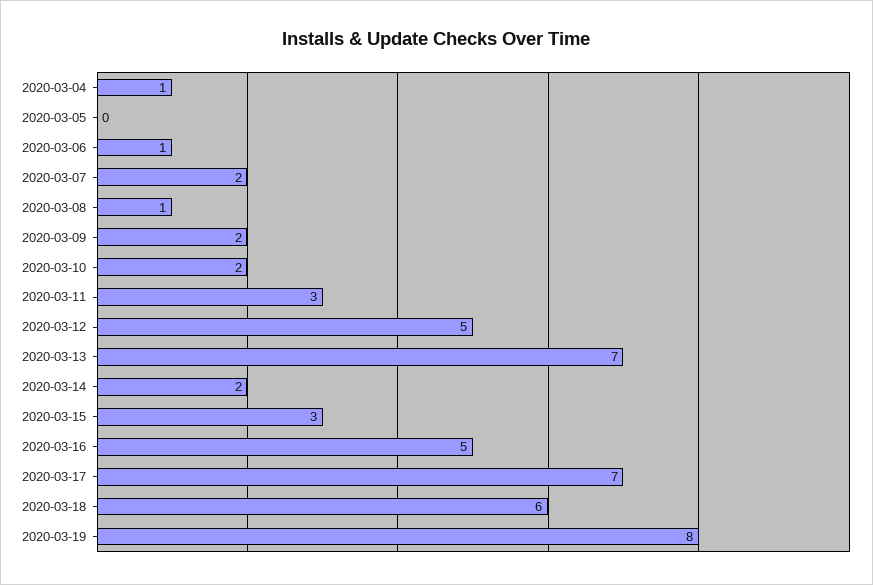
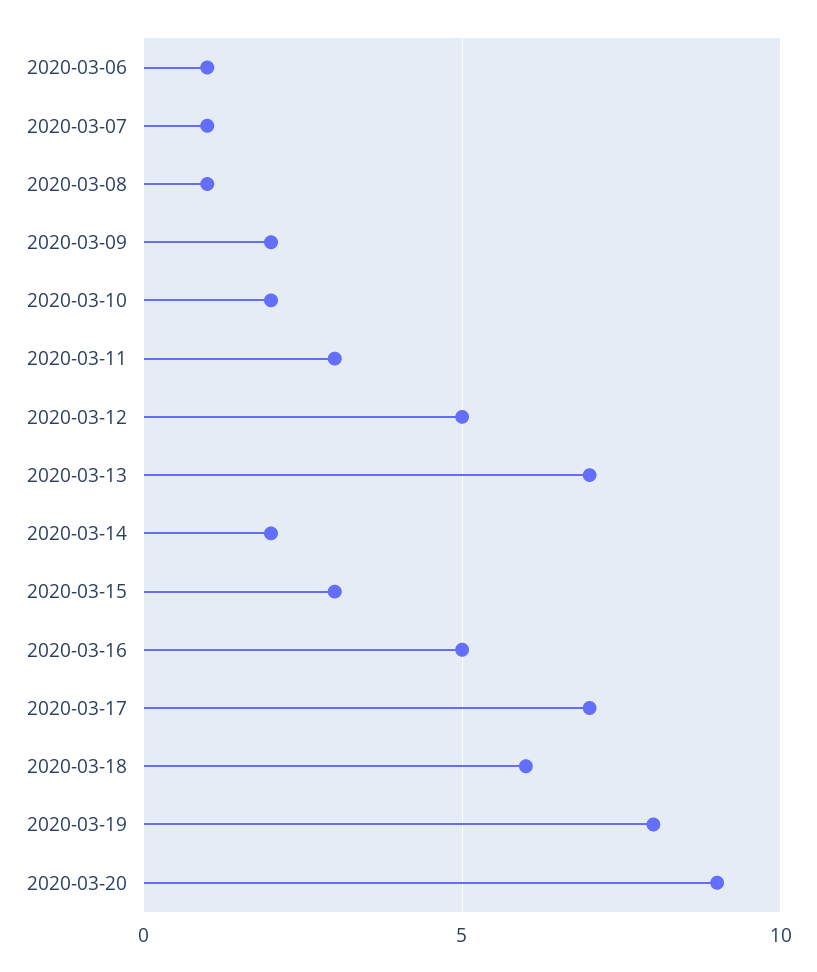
2020-03-04: 1 -> none
2020-03-05: 0 -> none
2020-03-07: 2 -> 1
2020-03-20: none -> 9

